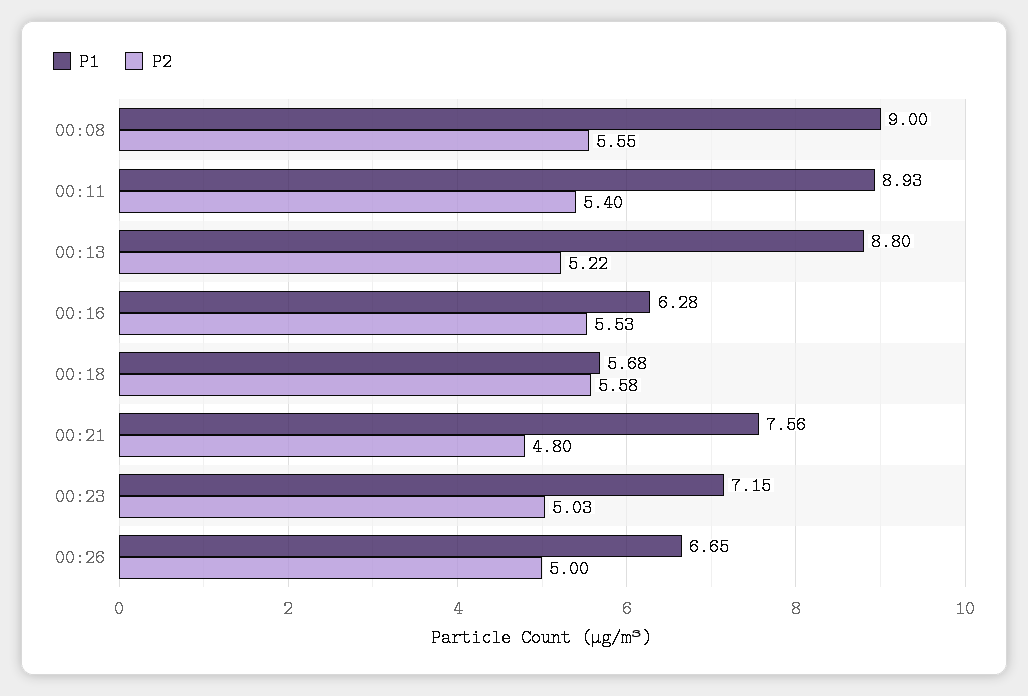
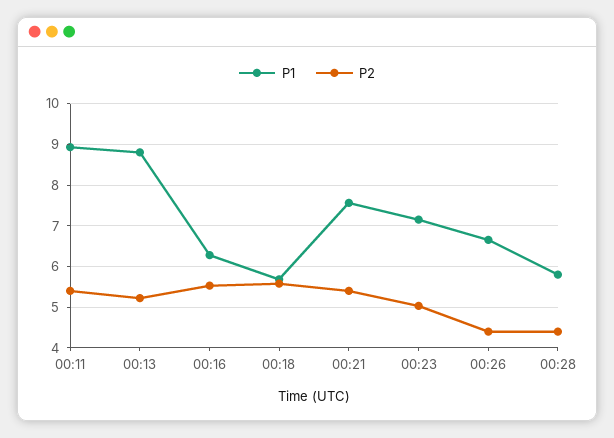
P1, 00:08: 9 -> none
P2, 00:08: 5.55 -> none
P2, 00:21: 4.8 -> 5.4
P2, 00:26: 5 -> 4.4
P1, 00:28: none -> 5.8
P2, 00:28: none -> 4.4

